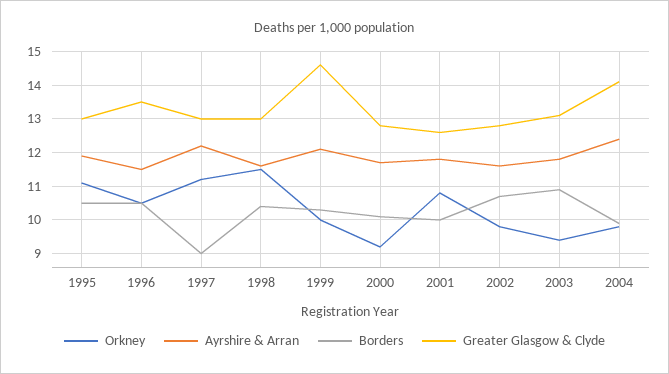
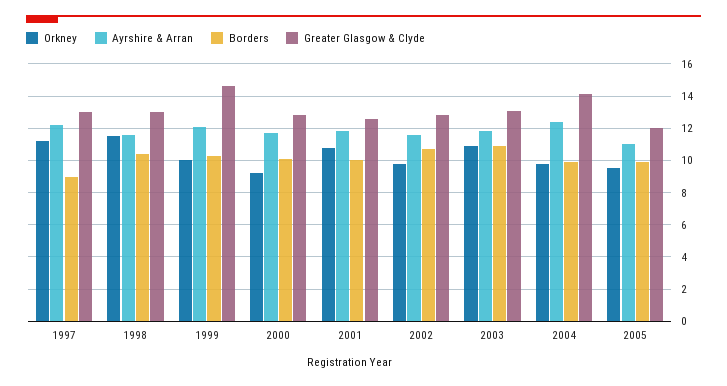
Orkney, 1995: 11 -> none
Ayrshire & Arran, 1995: 12 -> none
Borders, 1995: 10.5 -> none
Greater Glasgow & Clyde, 1995: 13 -> none
Orkney, 1996: 10.5 -> none
Ayrshire & Arran, 1996: 11.5 -> none
Borders, 1996: 10.5 -> none
Greater Glasgow & Clyde, 1996: 13.5 -> none
Orkney, 2003: 9.5 -> 11
Orkney, 2005: none -> 9.5
Ayrshire & Arran, 2005: none -> 11
Borders, 2005: none -> 10
Greater Glasgow & Clyde, 2005: none -> 12

